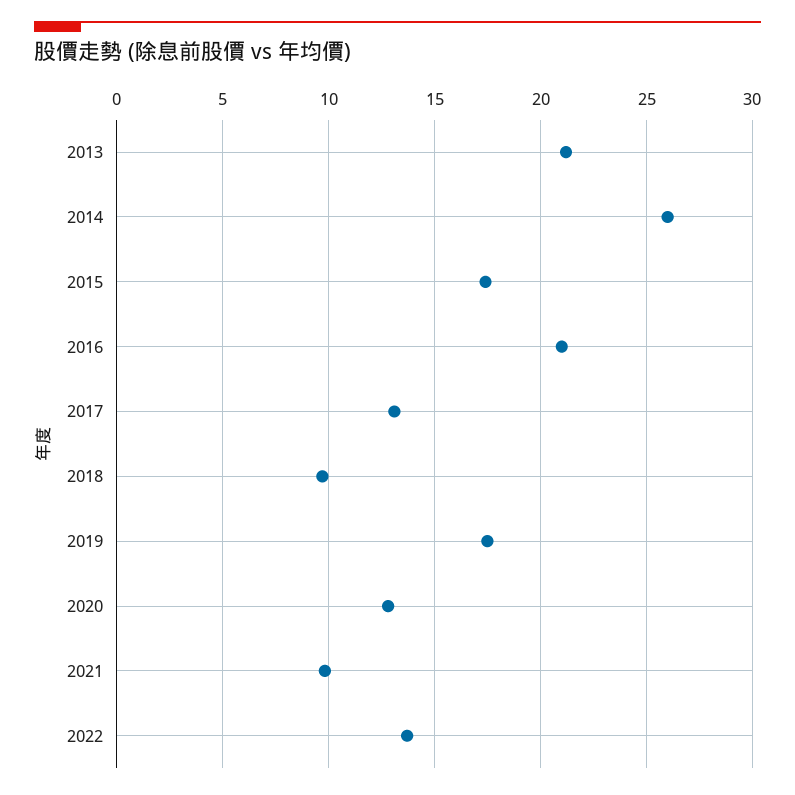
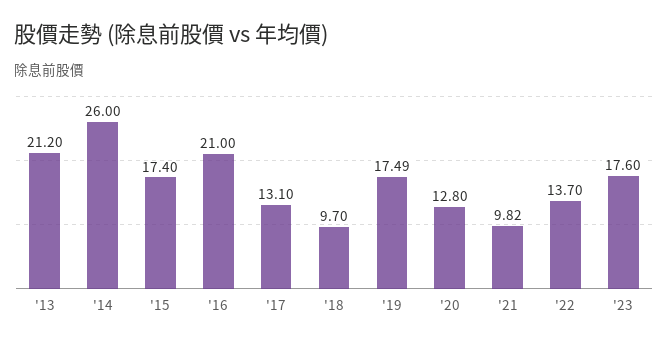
'23: none -> 17.6

